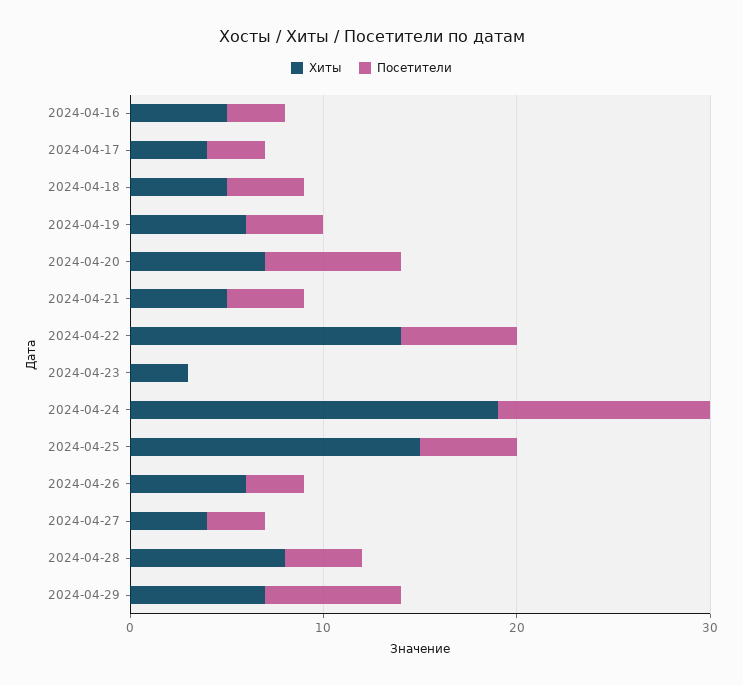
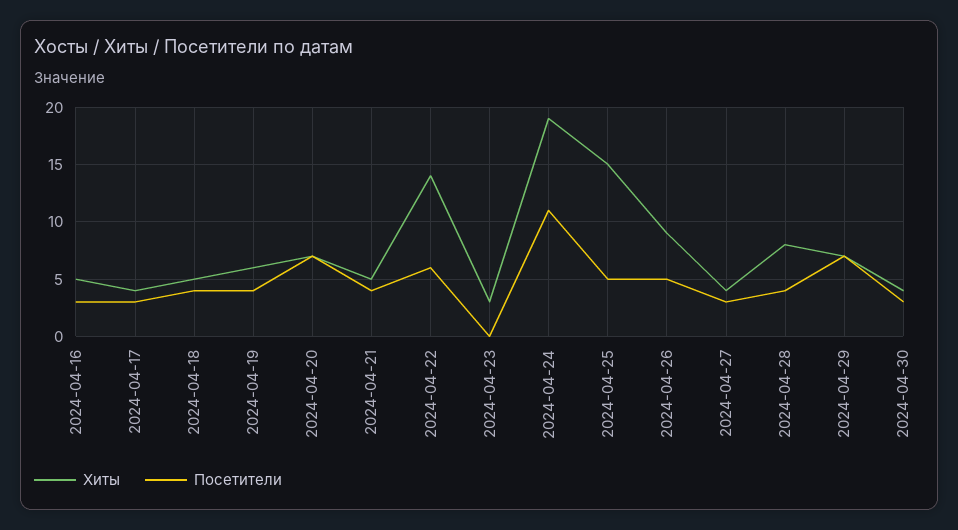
Хиты, 2024-04-26: 6 -> 9
Посетители, 2024-04-26: 3 -> 5
Хиты, 2024-04-30: none -> 4
Посетители, 2024-04-30: none -> 3

